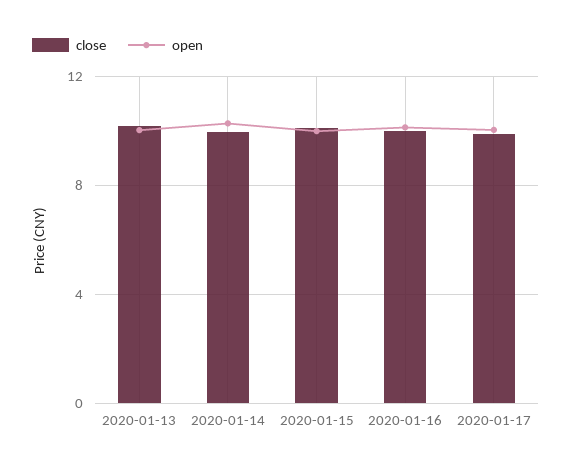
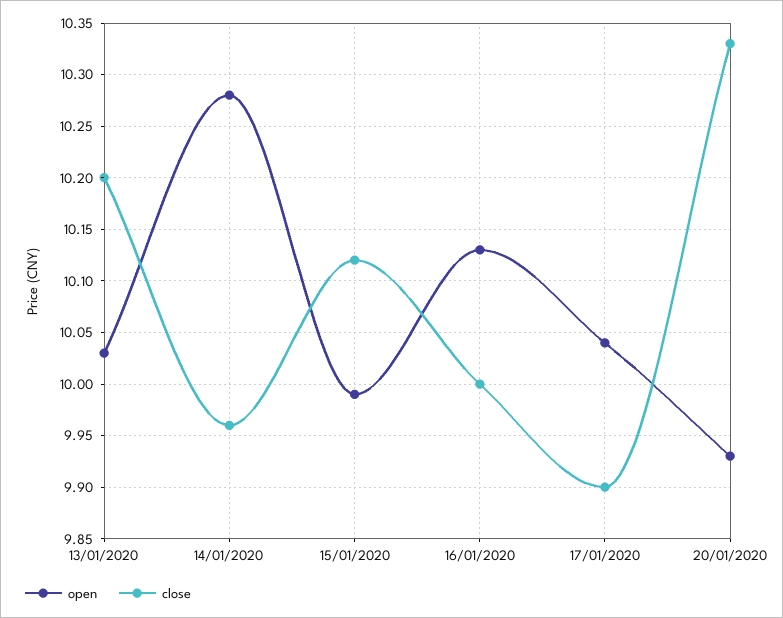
open, 20/01/2020: none -> 9.93
close, 20/01/2020: none -> 10.33

